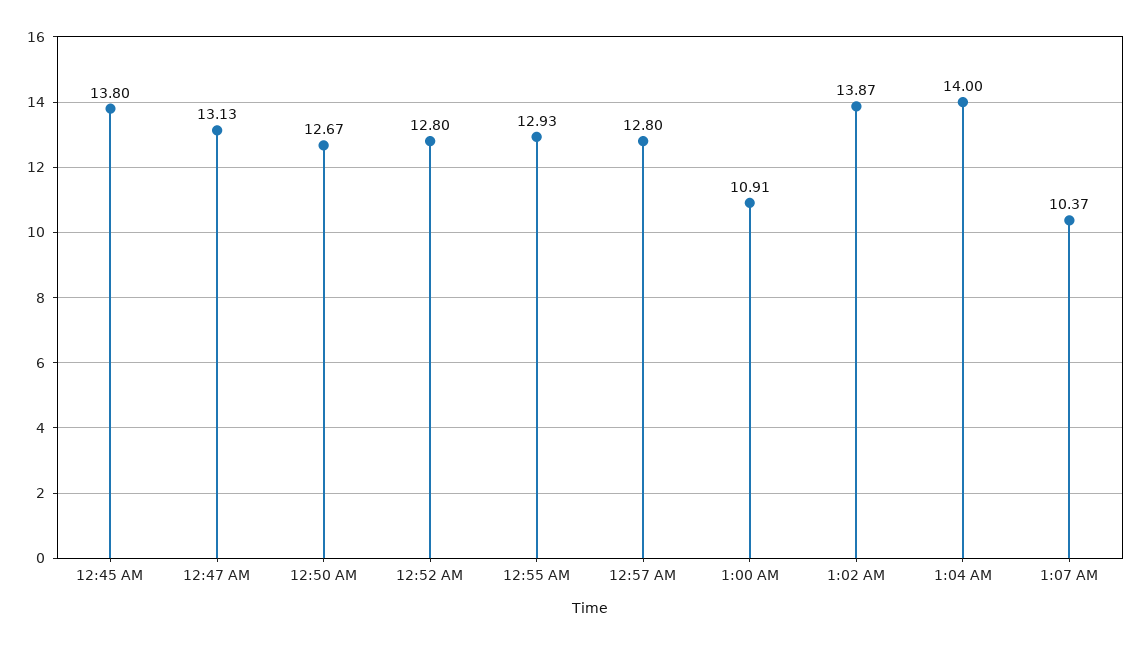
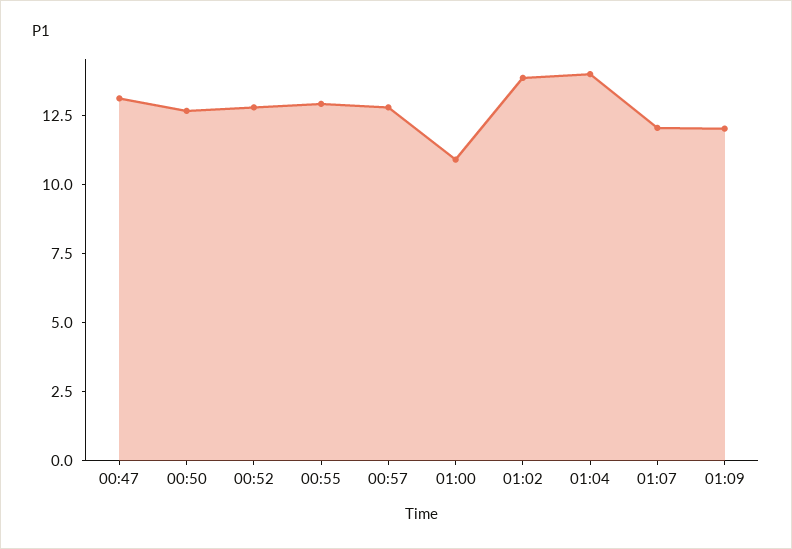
12:45 AM: 13.8 -> none
1:07 AM: 10.37 -> 12
01:09: none -> 12

